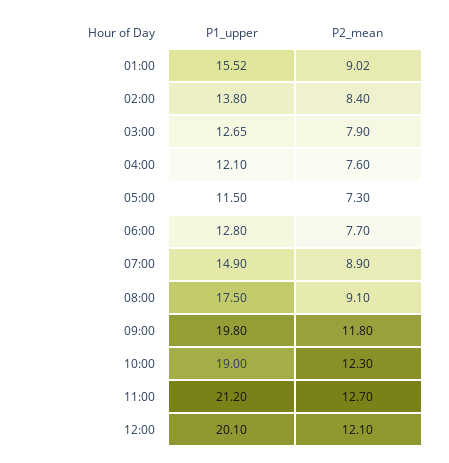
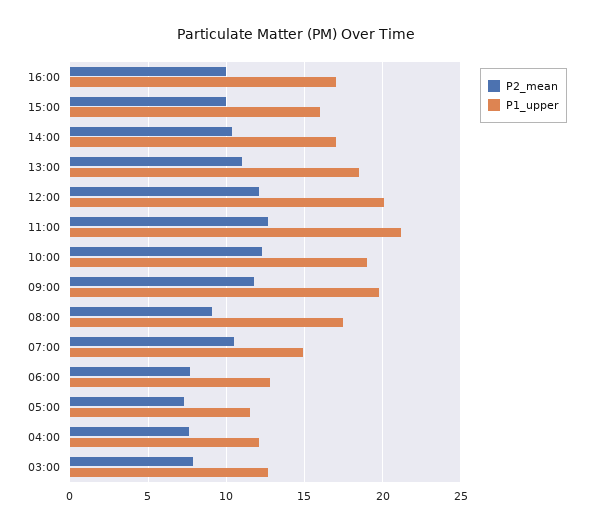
P1_upper, 01:00: 15.52 -> none
P2_mean, 01:00: 9.02 -> none
P1_upper, 02:00: 13.8 -> none
P2_mean, 02:00: 8.4 -> none
P2_mean, 07:00: 8.9 -> 10.5
P2_mean, 16:00: none -> 10
P1_upper, 16:00: none -> 17
P2_mean, 15:00: none -> 10
P1_upper, 15:00: none -> 16
P2_mean, 14:00: none -> 10.5
P1_upper, 14:00: none -> 17
P2_mean, 13:00: none -> 11
P1_upper, 13:00: none -> 18.5

